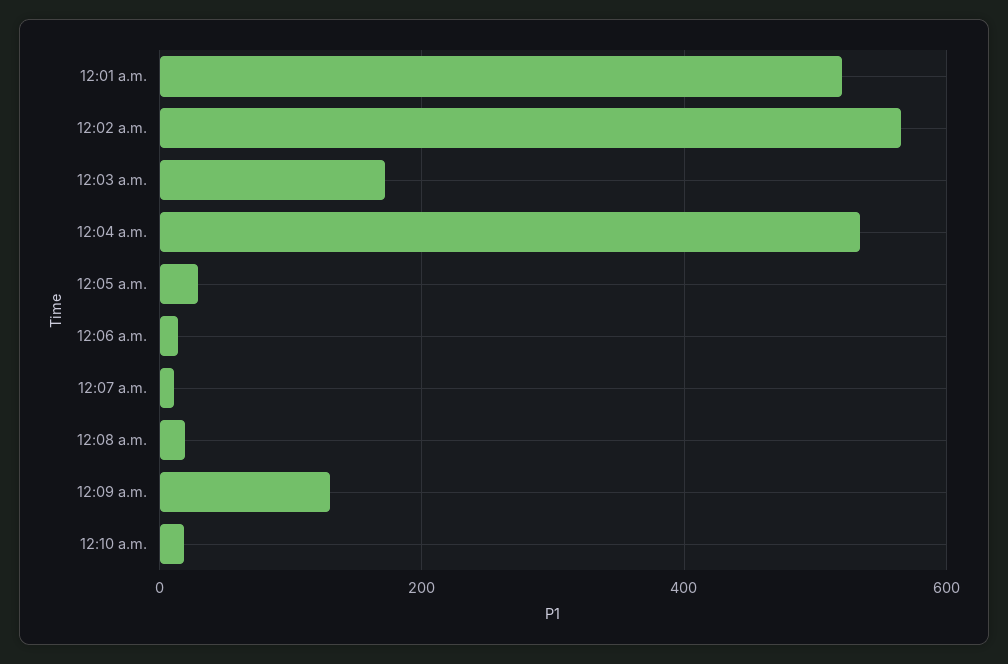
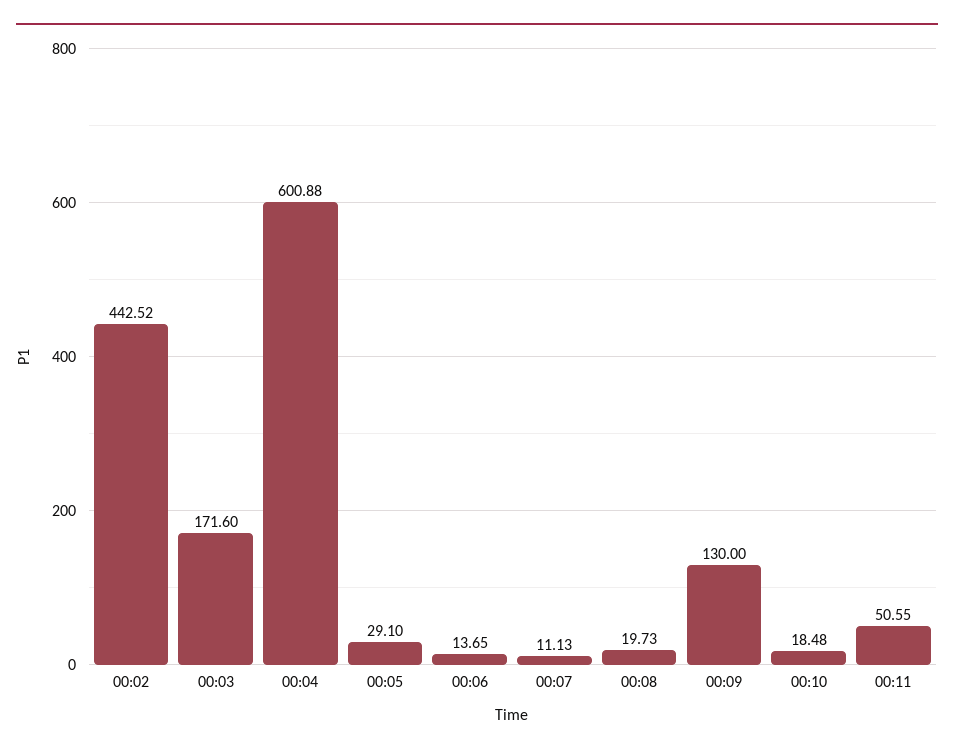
12:01 a.m.: 520 -> none
12:02 a.m.: 560 -> 442.52
12:04 a.m.: 540 -> 600.88
00:11: none -> 50.55

